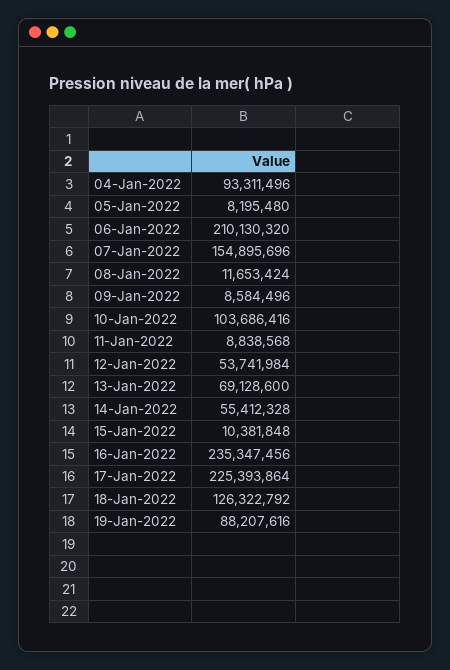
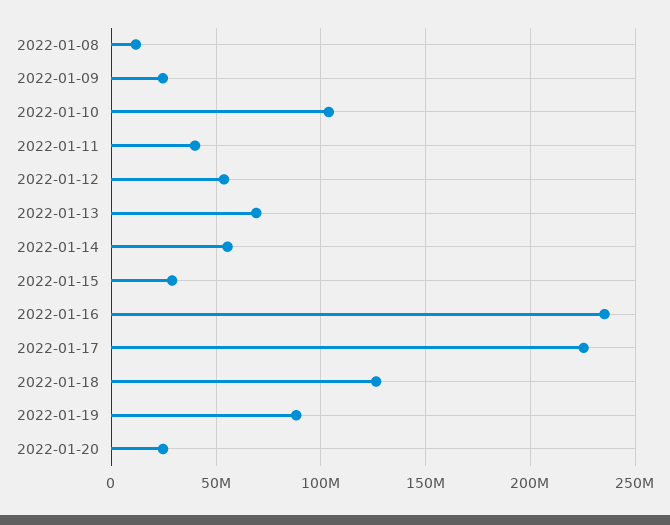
04-Jan-2022: 93311496 -> none
05-Jan-2022: 8195480 -> none
06-Jan-2022: 210130320 -> none
07-Jan-2022: 154895696 -> none
09-Jan-2022: 8584496 -> 25000000
11-Jan-2022: 8838568 -> 40000000
15-Jan-2022: 10381848 -> 30000000
2022-01-20: none -> 25000000

